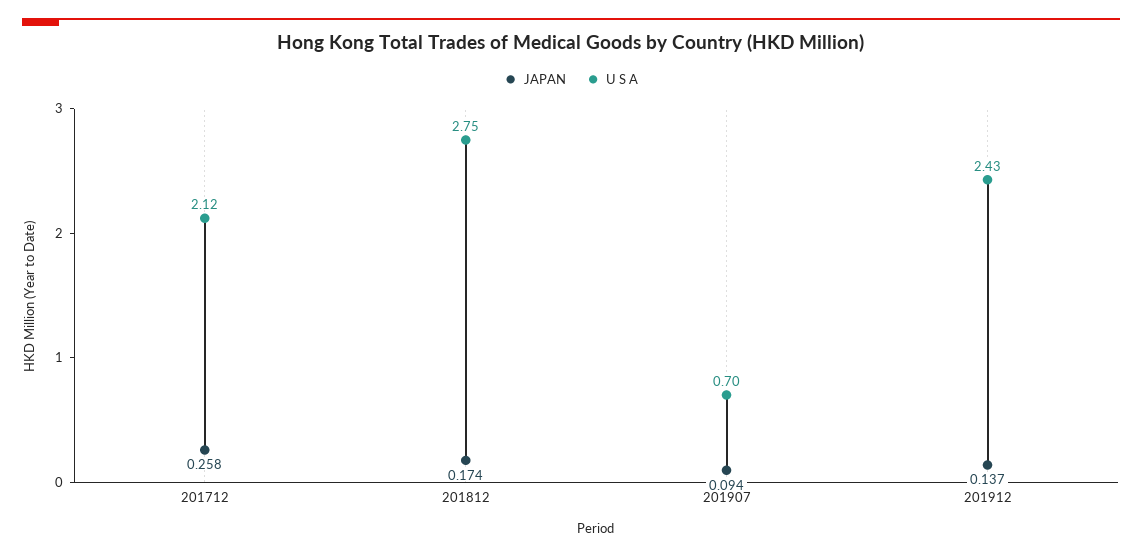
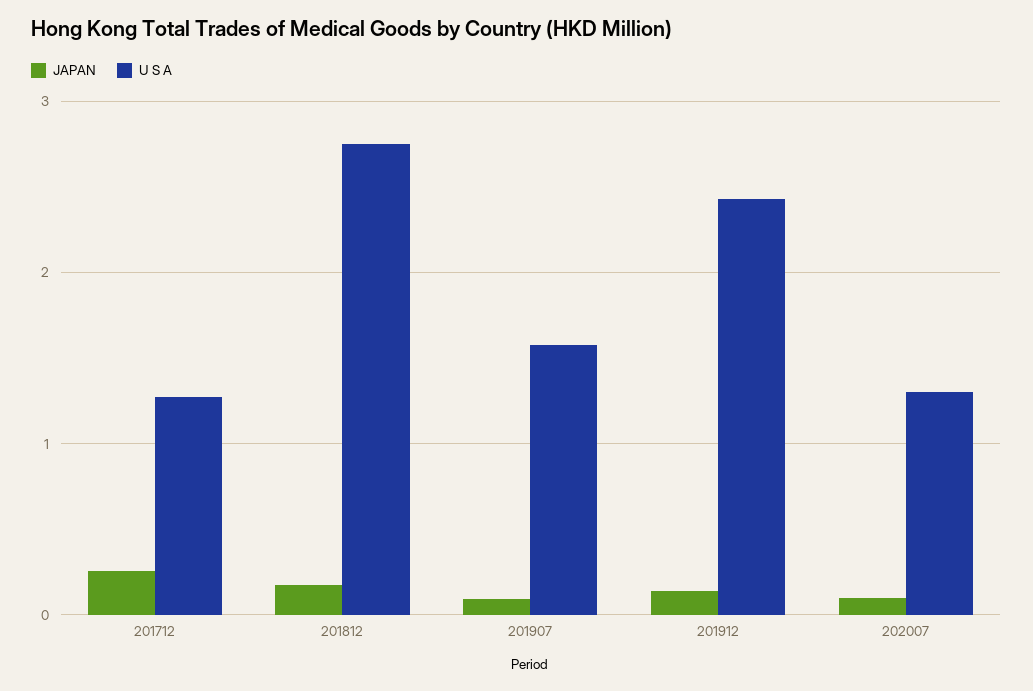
U S A, 201712: 2.12 -> 1.3
U S A, 201907: 0.7 -> 1.6
JAPAN, 202007: none -> 0.1
U S A, 202007: none -> 1.3

